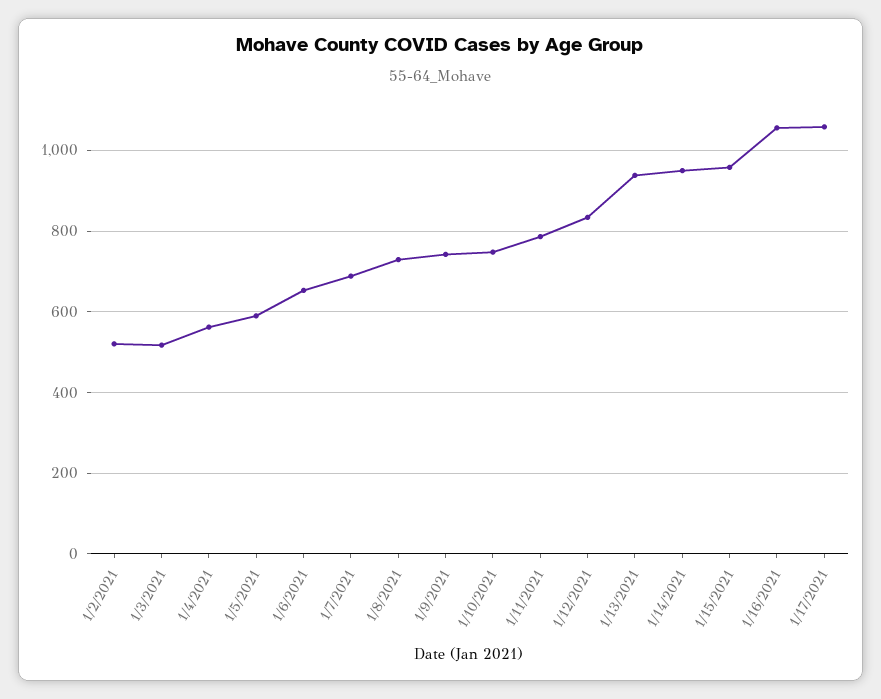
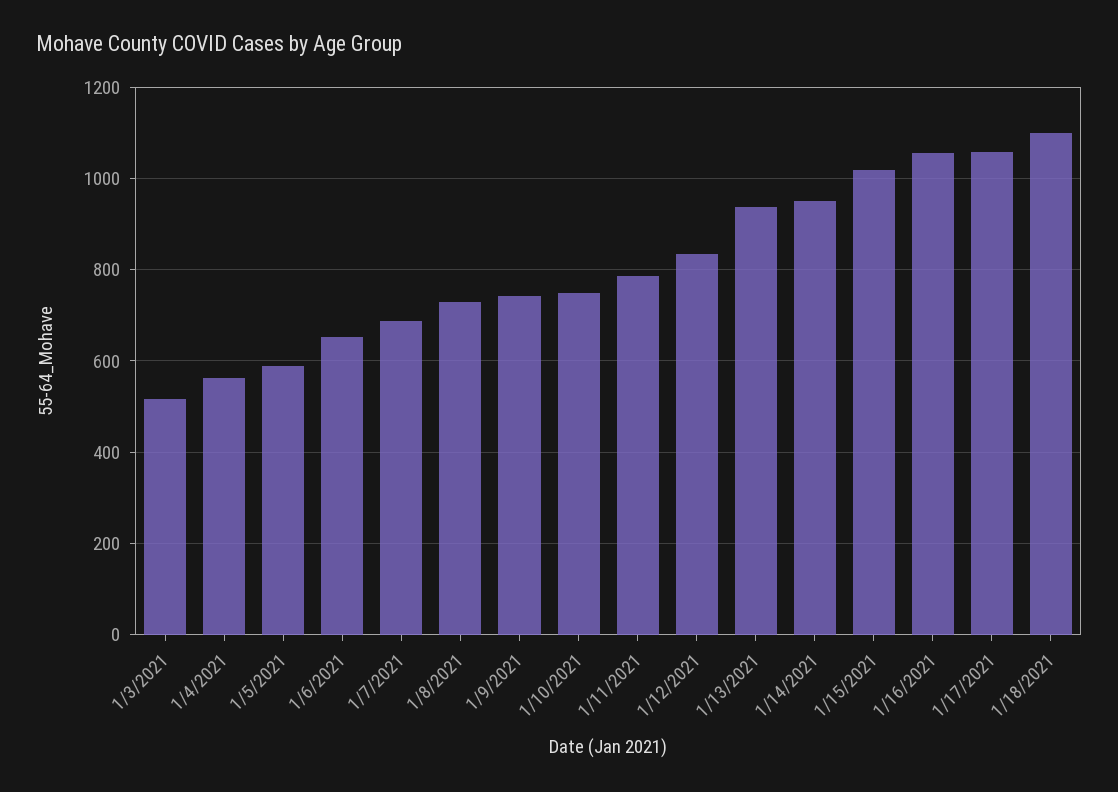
1/2/2021: 520 -> none
1/15/2021: 960 -> 1020
1/18/2021: none -> 1100

